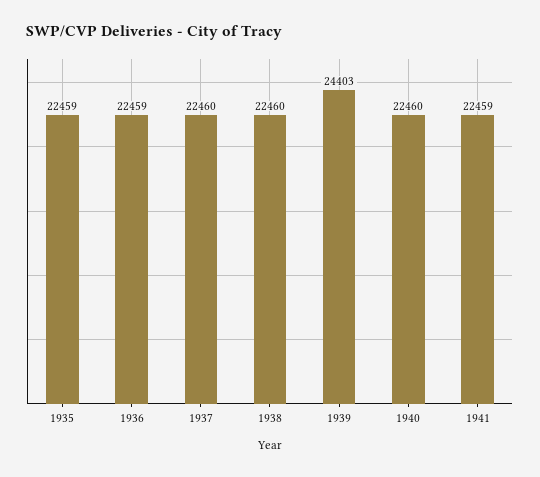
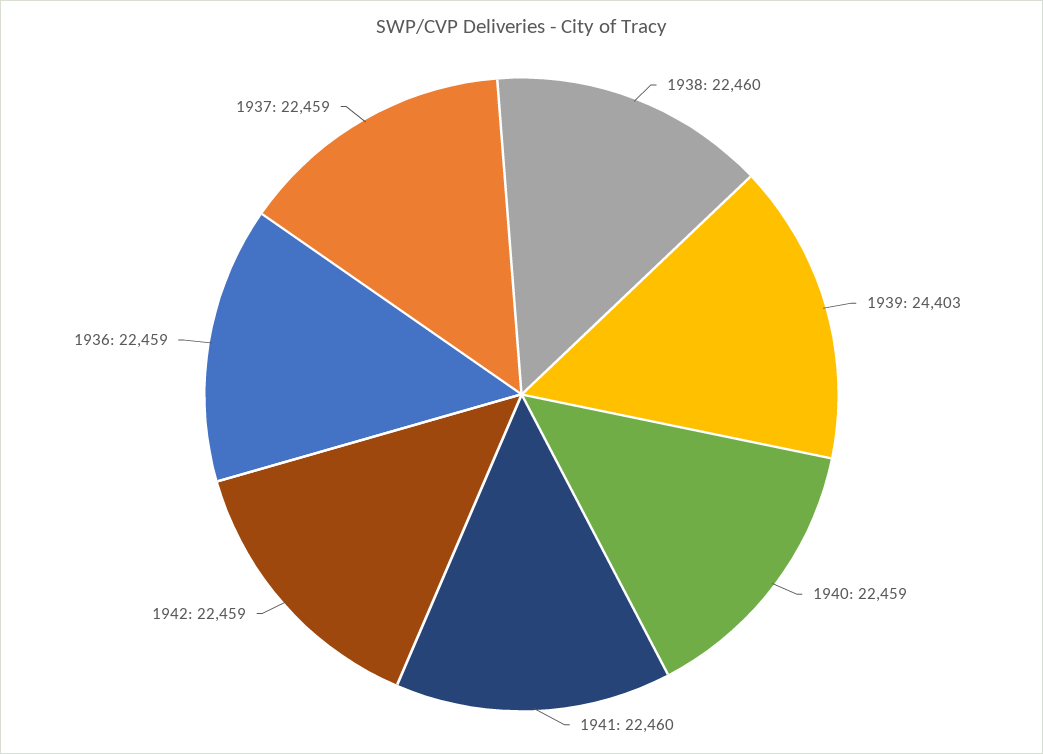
1935: 22459 -> none
1937: 22460 -> 22459
1940: 22460 -> 22459
1941: 22459 -> 22460
1942: none -> 22459

